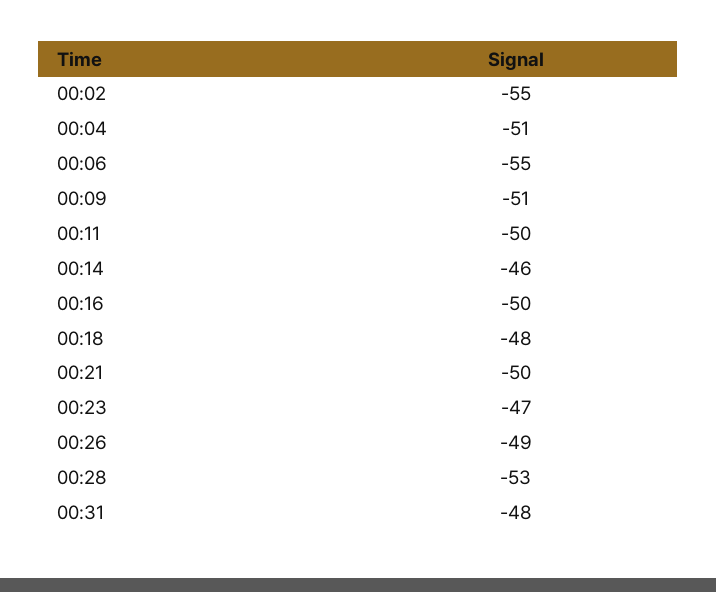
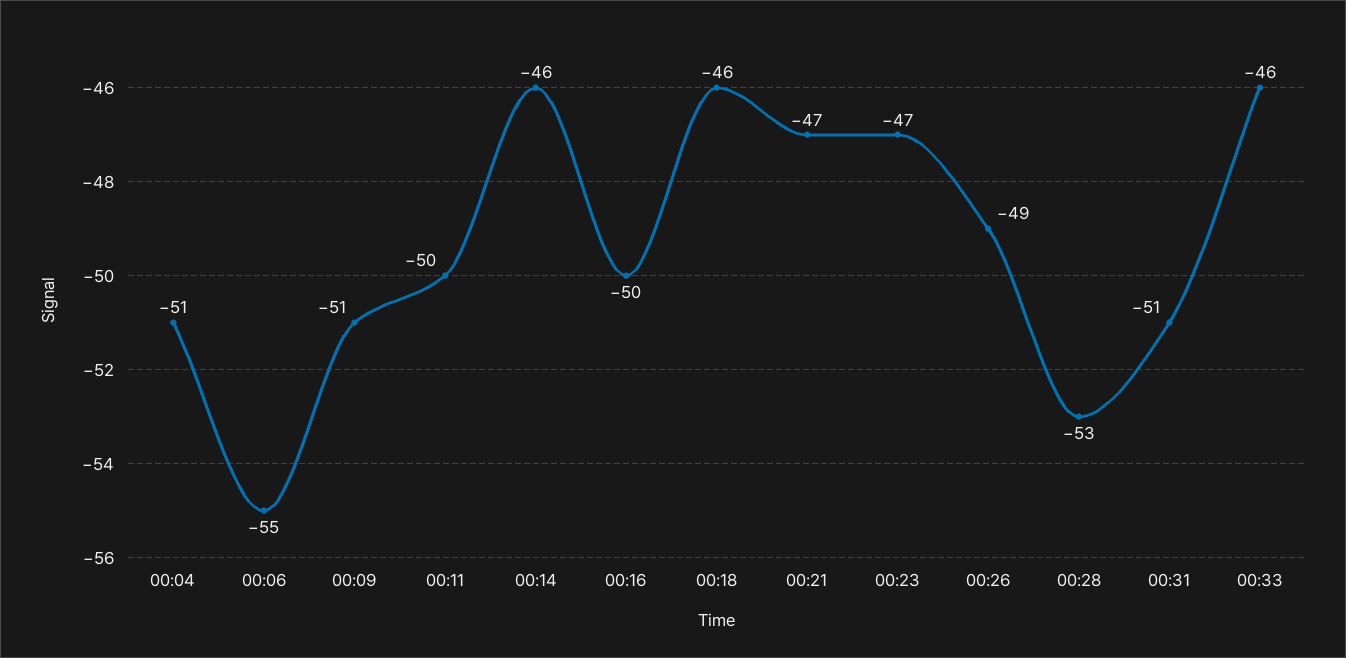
00:02: -55 -> none
00:18: -48 -> -46
00:21: -50 -> -47
00:31: -48 -> -51
00:33: none -> -46

